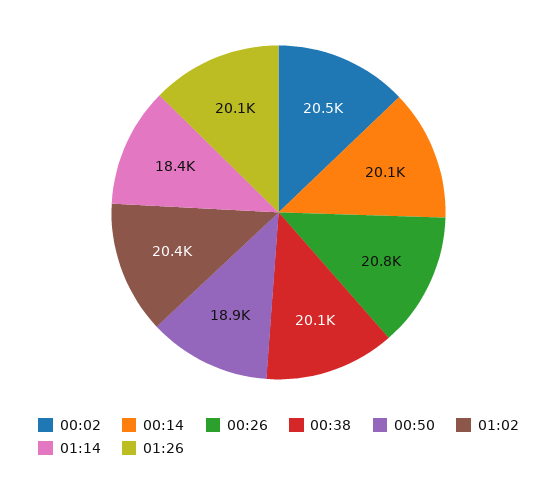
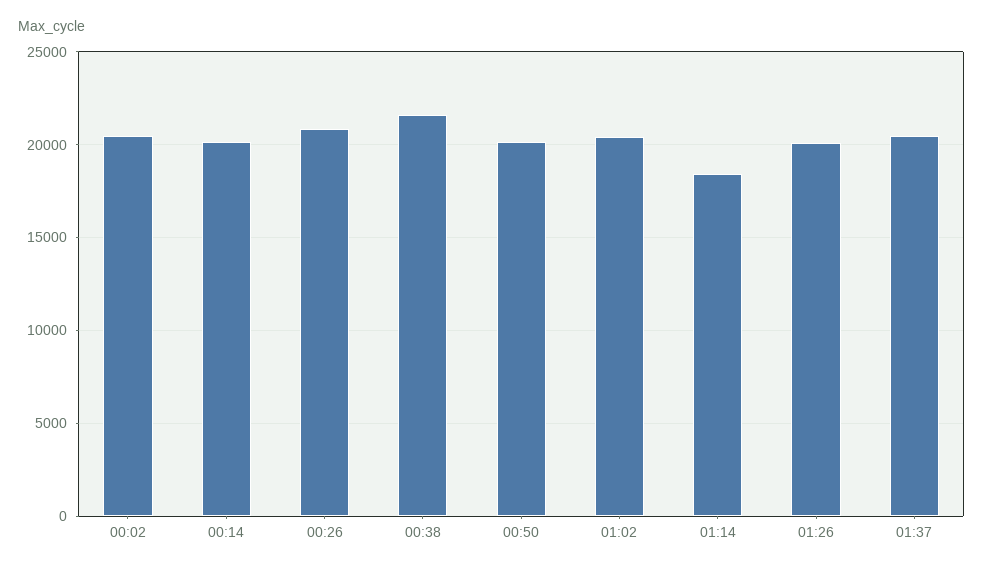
00:38: 20100 -> 21500
00:50: 18900 -> 20000
01:37: none -> 20500

